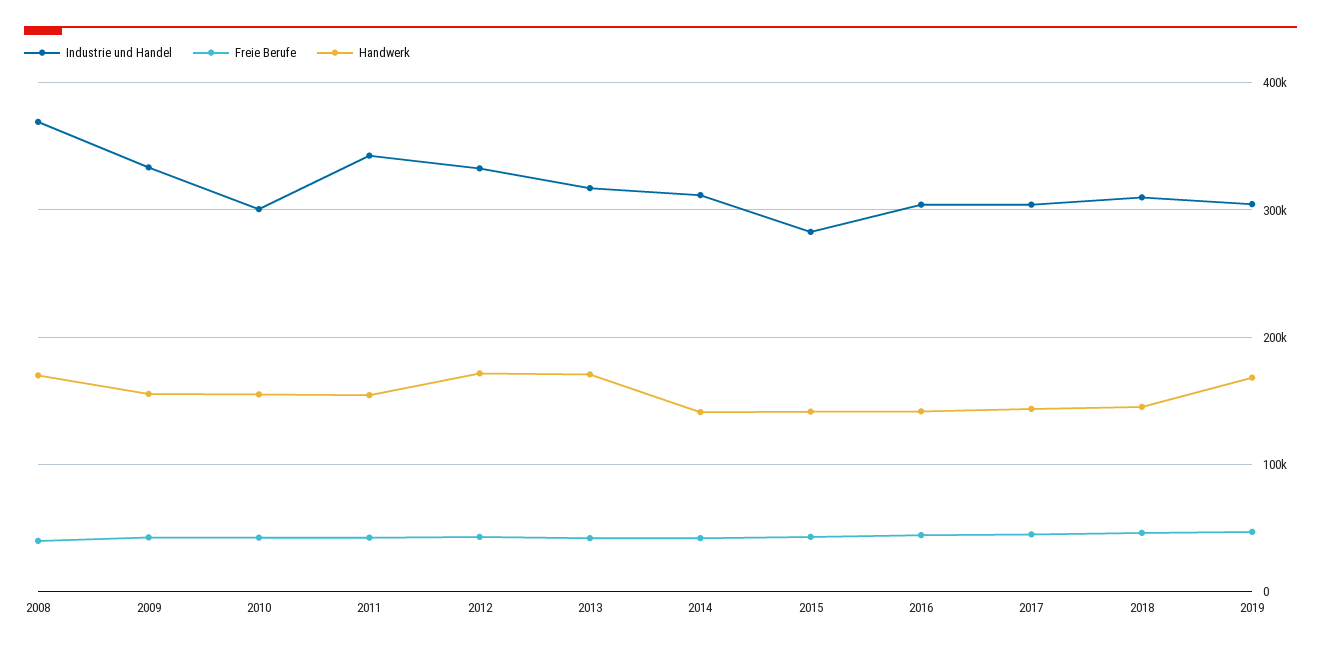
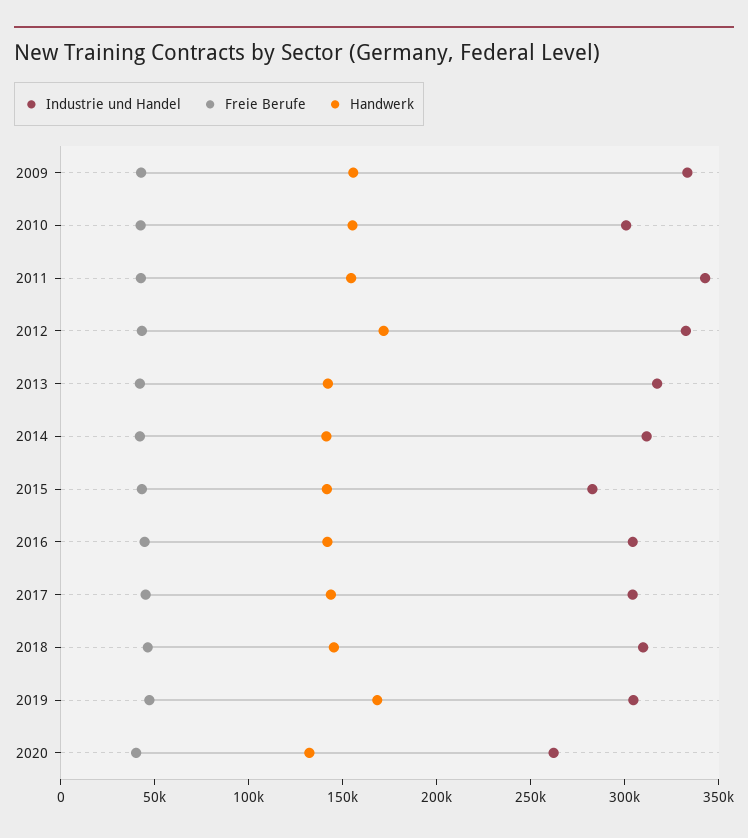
Industrie und Handel, 2008: 370000 -> none
Freie Berufe, 2008: 40000 -> none
Handwerk, 2008: 170000 -> none
Handwerk, 2013: 170000 -> 140000
Industrie und Handel, 2020: none -> 260000
Freie Berufe, 2020: none -> 40000
Handwerk, 2020: none -> 130000

